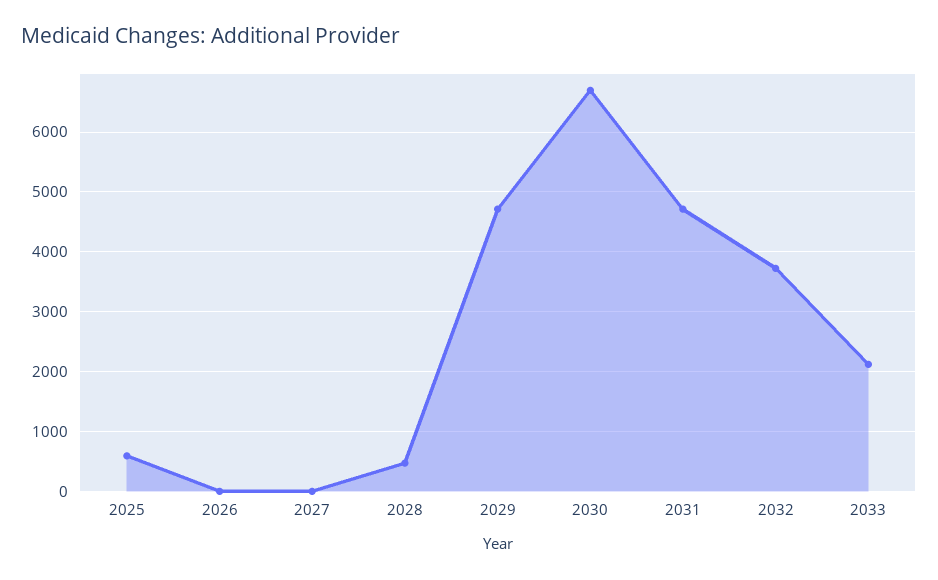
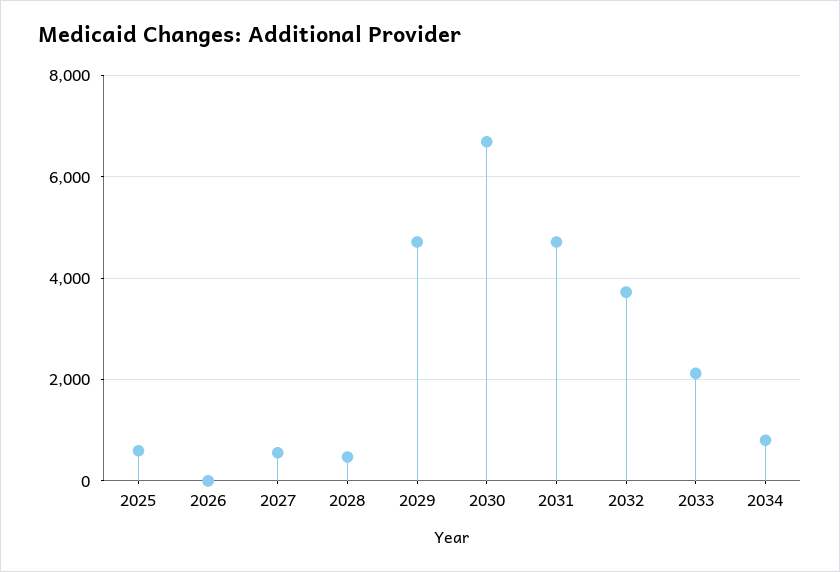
2027: 0 -> 600
2034: none -> 800

